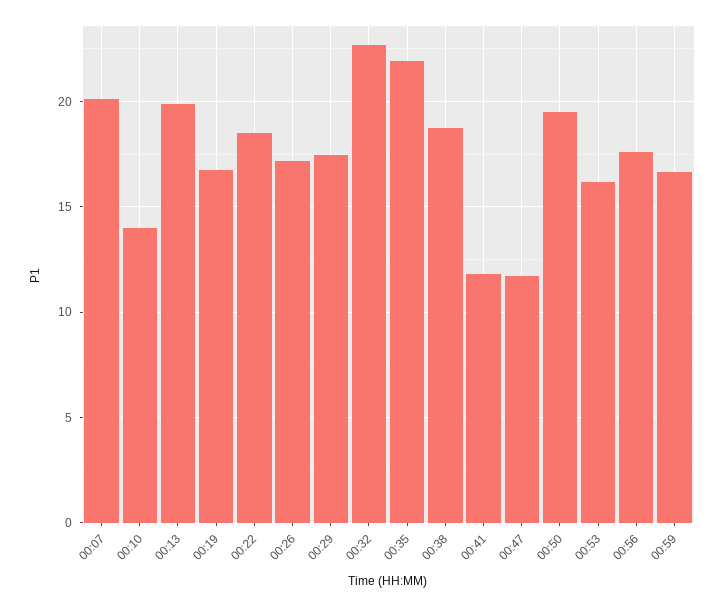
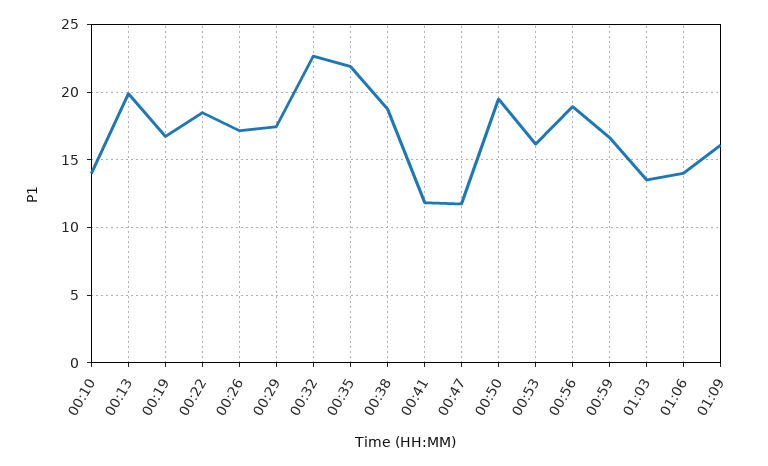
00:07: 20 -> none
00:56: 17.5 -> 19
01:03: none -> 13.5
01:06: none -> 14
01:09: none -> 16

